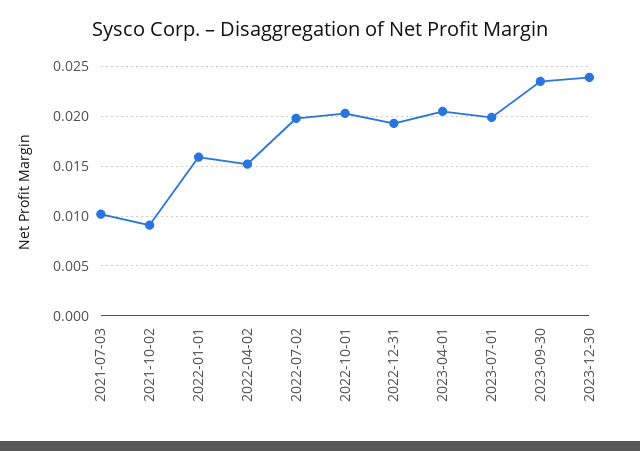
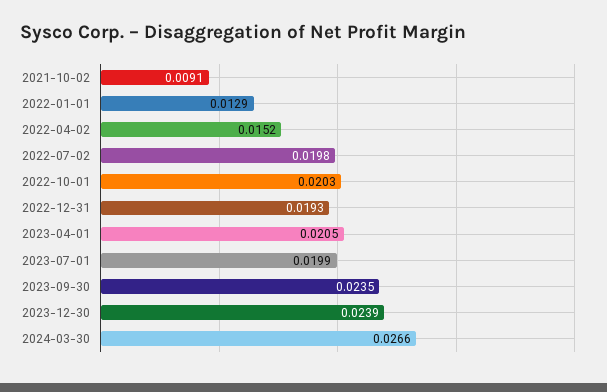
2021-07-03: 0.01 -> none
2022-01-01: 0.016 -> 0.0129
2024-03-30: none -> 0.0266

